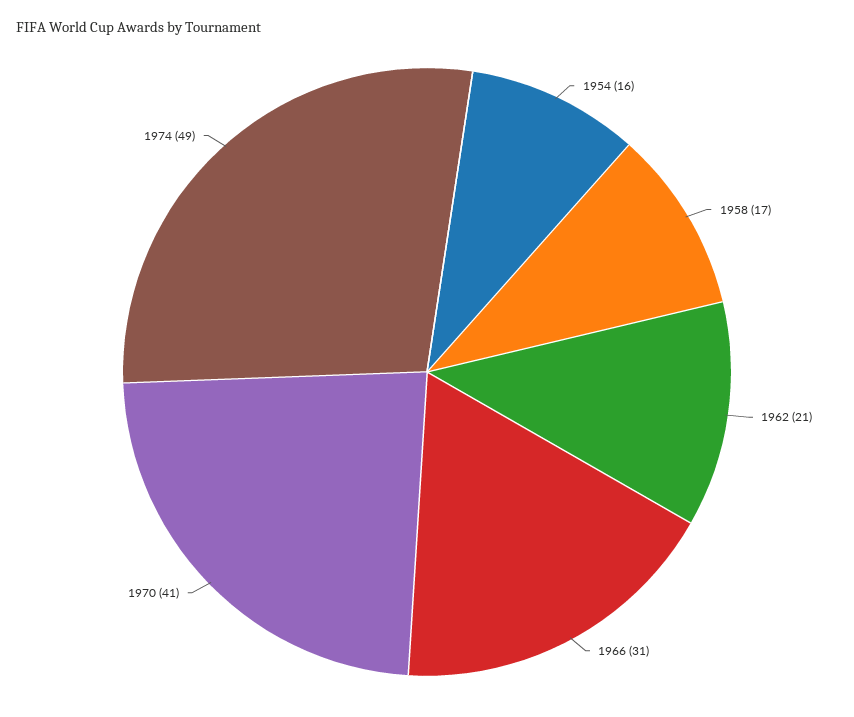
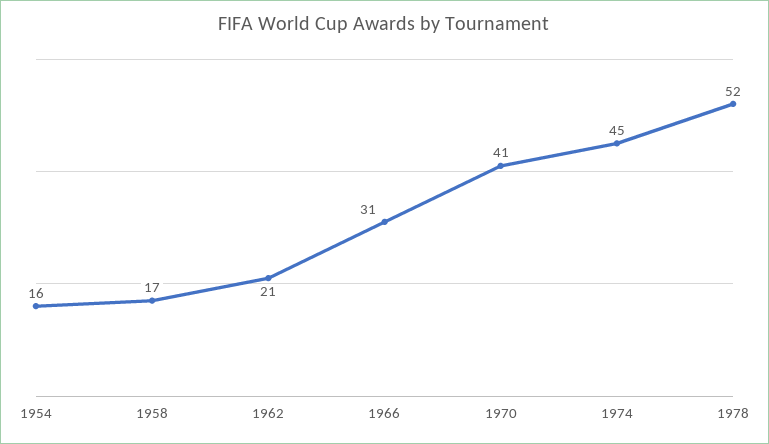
1974: 49 -> 45
1978: none -> 52

